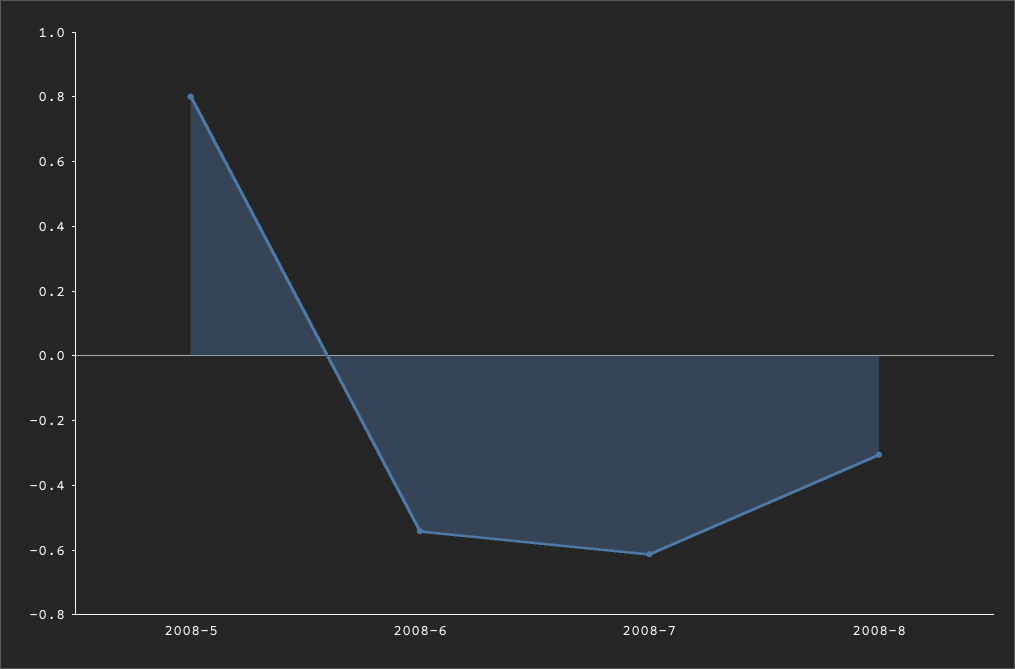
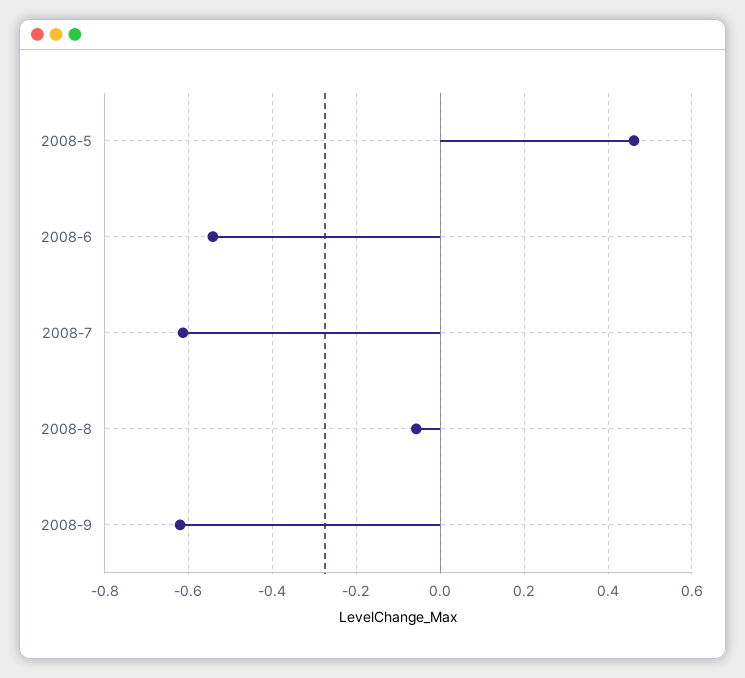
2008-5: 0.8 -> 0.46
2008-8: -0.3 -> -0.06
2008-9: none -> -0.62

